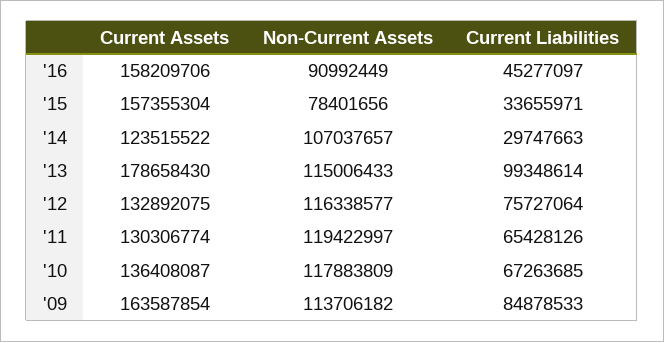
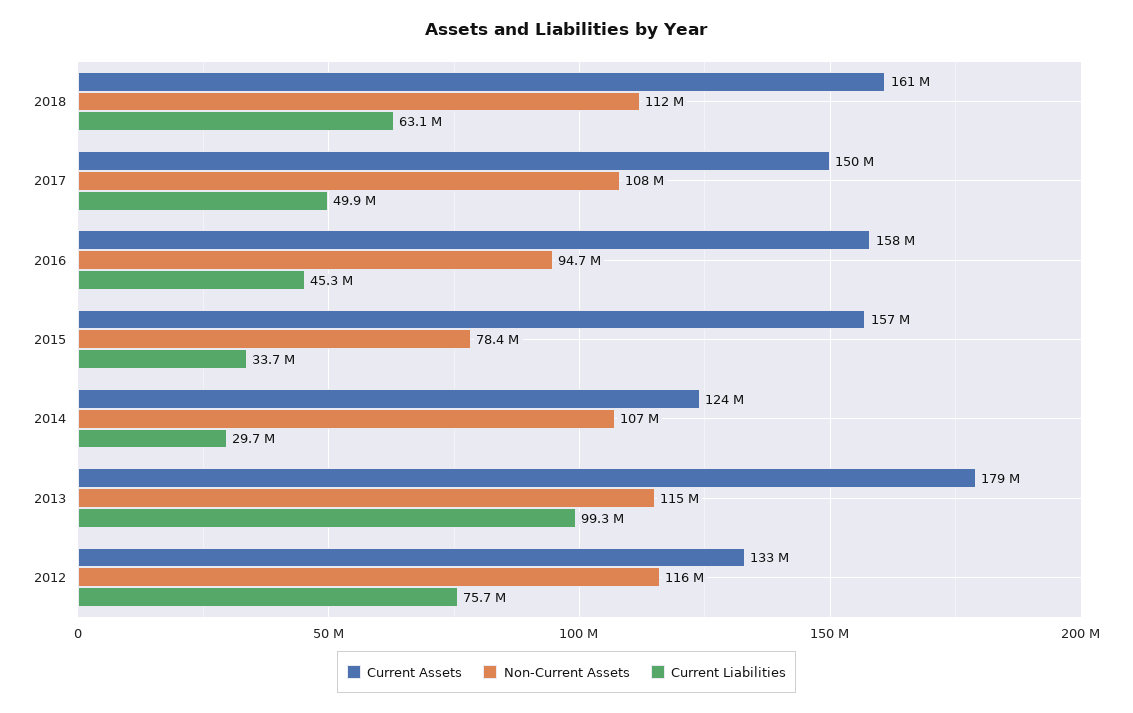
Non-Current Assets, '16: 90992449 -> 94700000
Current Assets, '11: 130306774 -> none
Non-Current Assets, '11: 119422997 -> none
Current Liabilities, '11: 65428126 -> none
Current Assets, '10: 136408087 -> none
Non-Current Assets, '10: 117883809 -> none
Current Liabilities, '10: 67263685 -> none
Current Assets, '09: 163587854 -> none
Non-Current Assets, '09: 113706182 -> none
Current Liabilities, '09: 84878533 -> none
Current Assets, 2018: none -> 161000000
Non-Current Assets, 2018: none -> 112000000
Current Liabilities, 2018: none -> 63100000
Current Assets, 2017: none -> 150000000
Non-Current Assets, 2017: none -> 108000000
Current Liabilities, 2017: none -> 49900000

